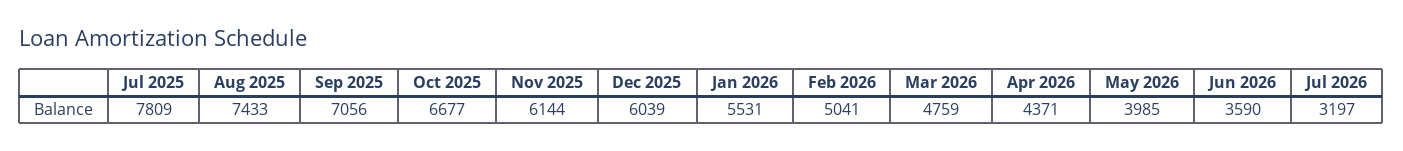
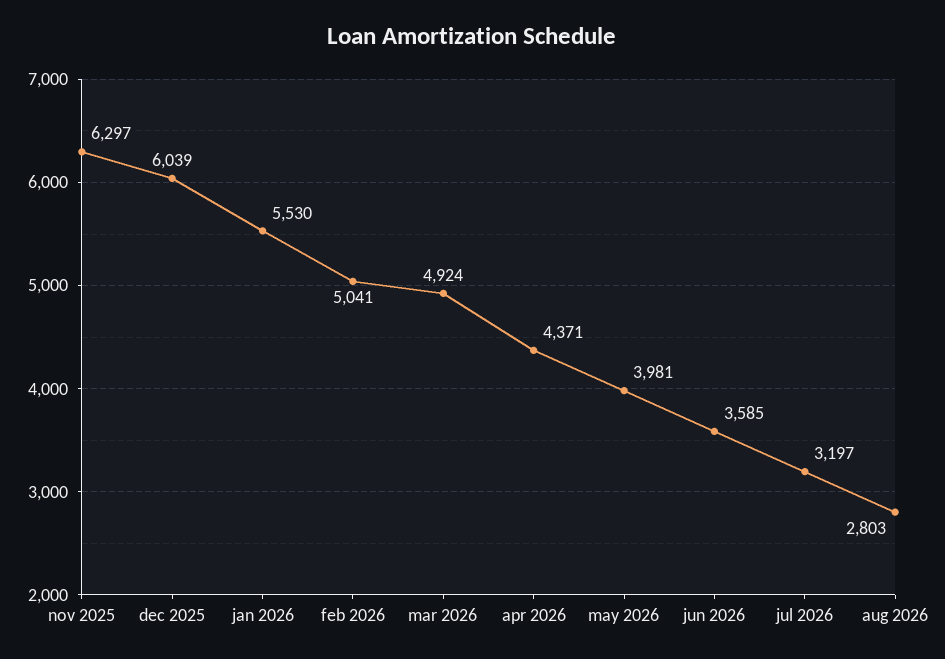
Jul 2025: 7809 -> none
Aug 2025: 7433 -> none
Sep 2025: 7056 -> none
Oct 2025: 6677 -> none
Nov 2025: 6144 -> 6297
Jan 2026: 5531 -> 5530
Mar 2026: 4759 -> 4924
May 2026: 3985 -> 3981
Jun 2026: 3590 -> 3585
aug 2026: none -> 2803

